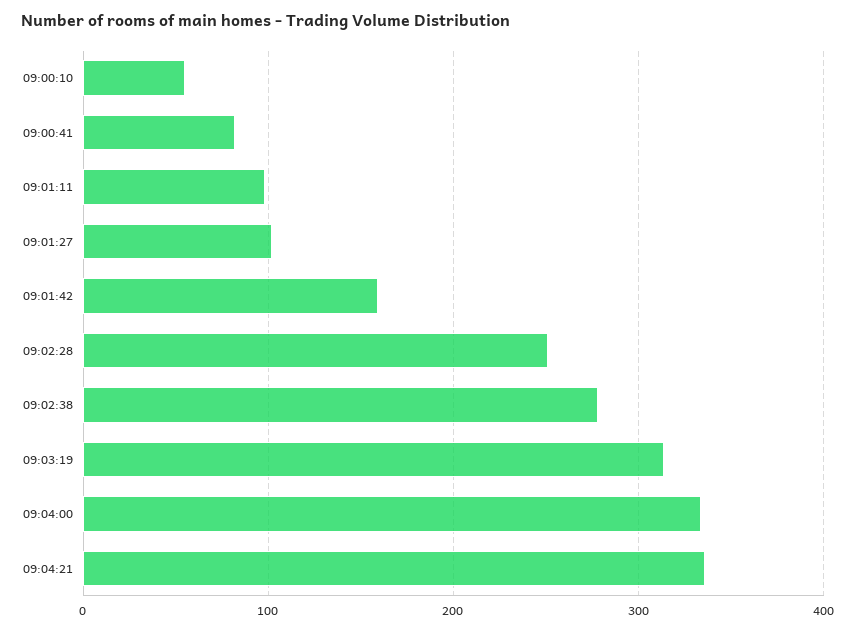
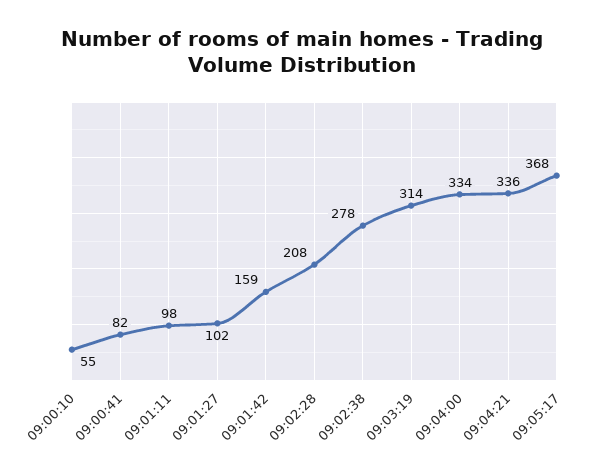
09:02:28: 250 -> 208
09:05:17: none -> 368

